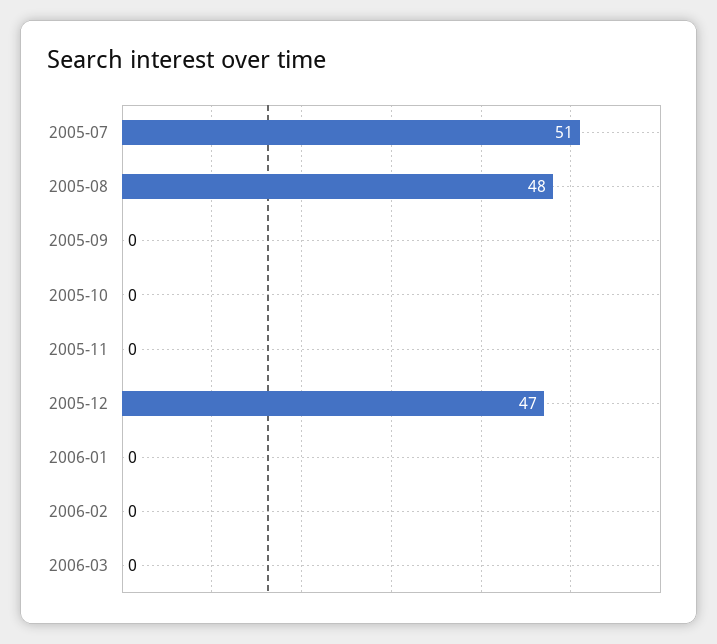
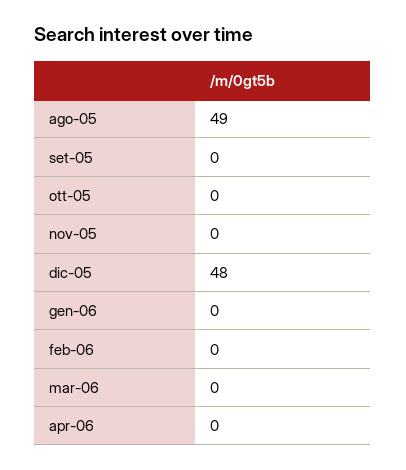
2005-07: 51 -> none
2005-08: 48 -> 49
2005-12: 47 -> 48
apr-06: none -> 0

